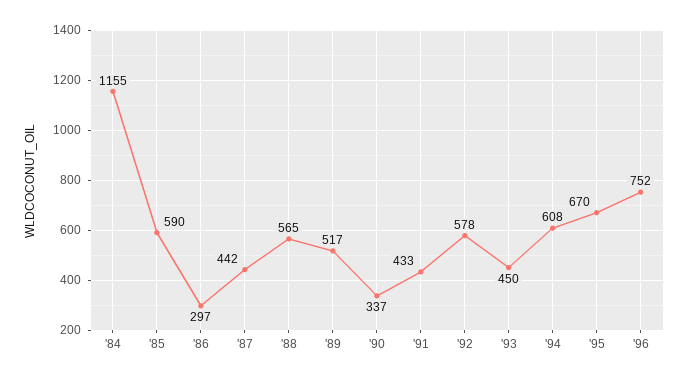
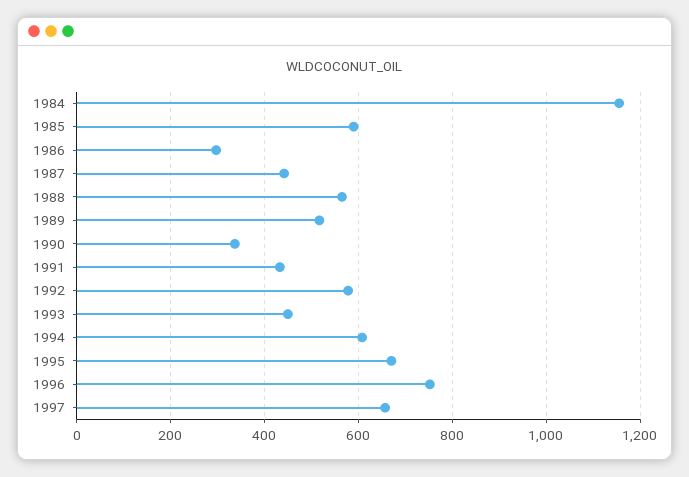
1997: none -> 660

